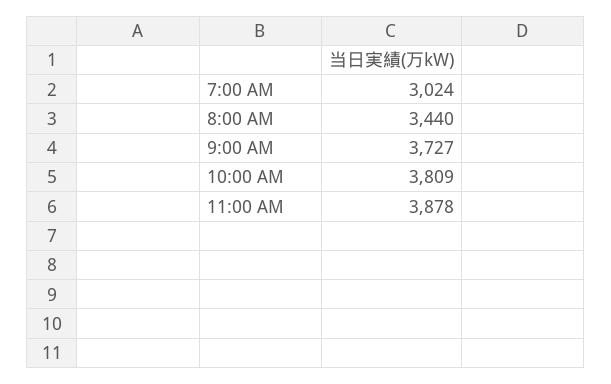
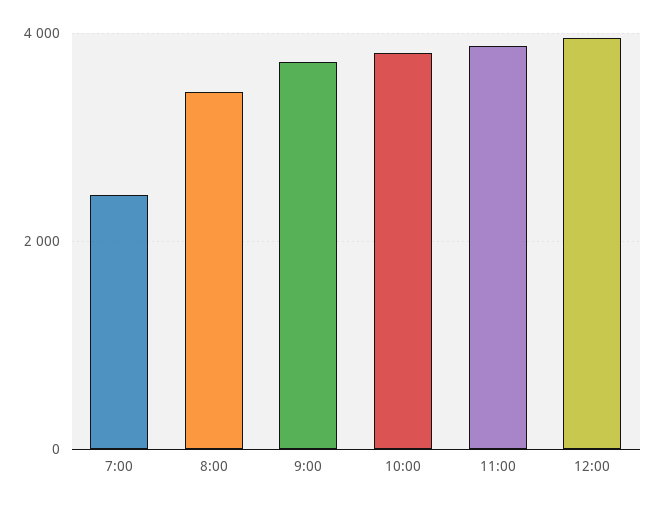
7:00 AM: 3024 -> 2400
12:00: none -> 4000

